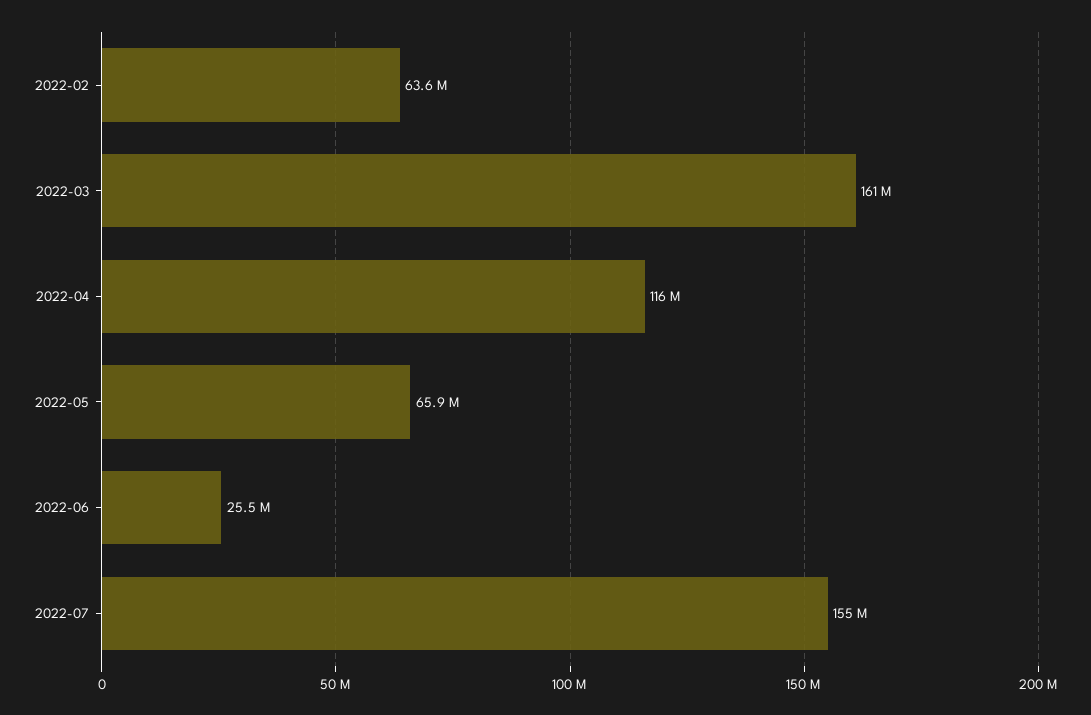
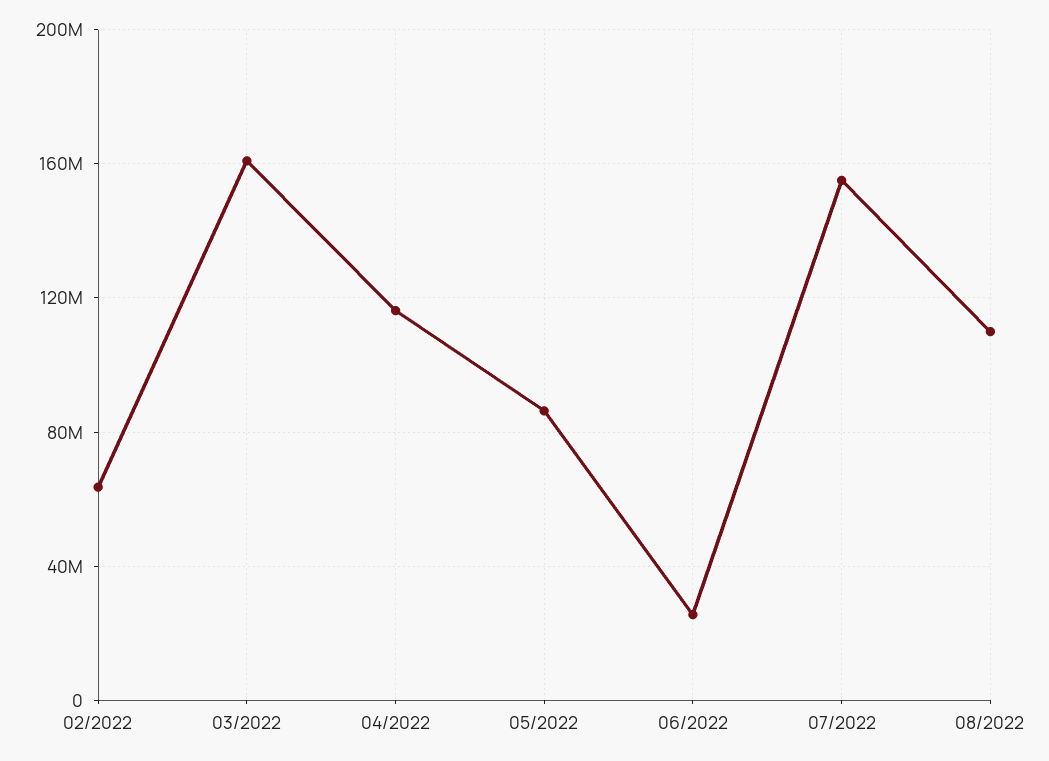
2022-05: 65900000 -> 85000000
08/2022: none -> 110000000

